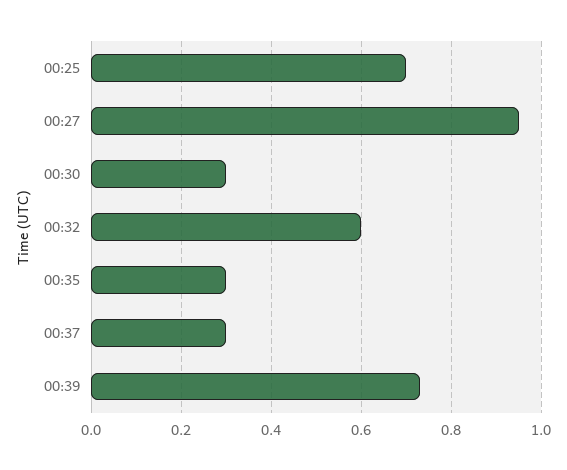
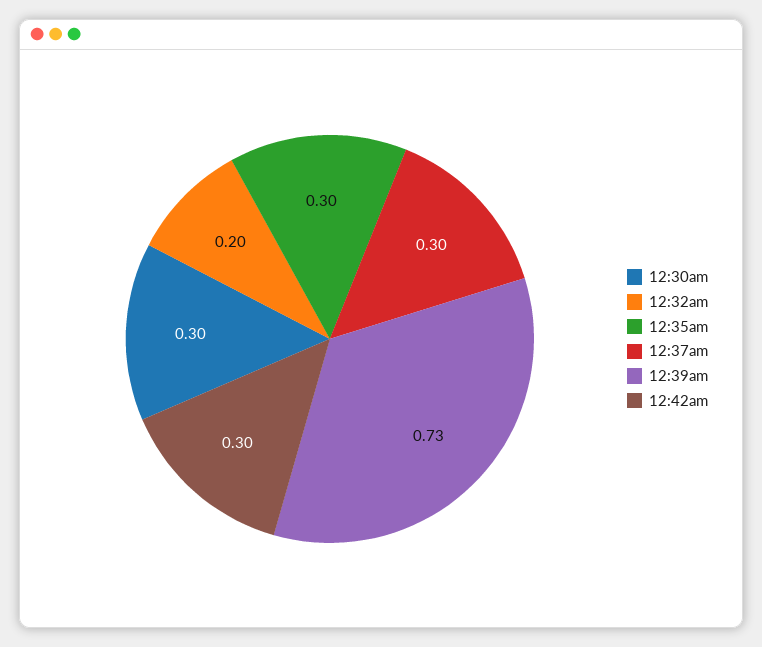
00:25: 0.7 -> none
00:27: 0.95 -> none
00:32: 0.6 -> 0.2
12:42am: none -> 0.3

